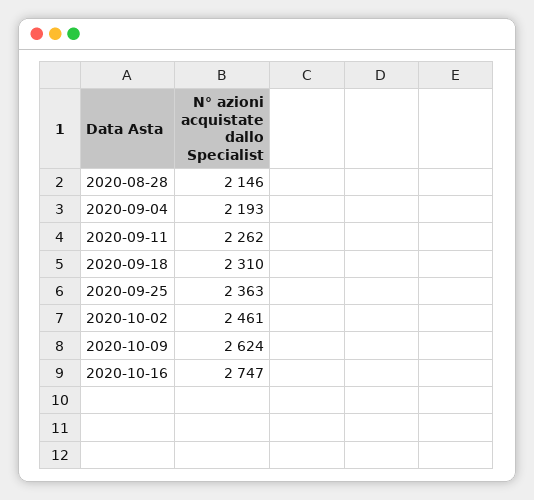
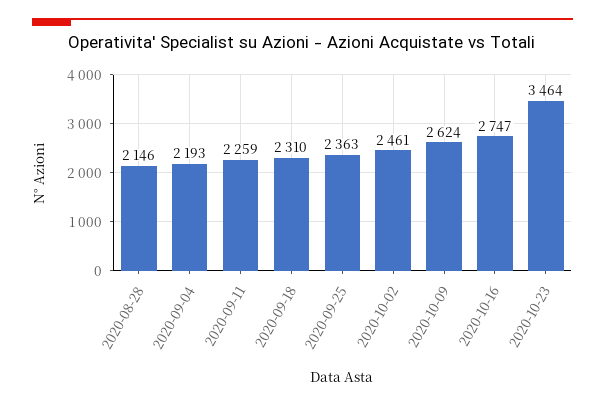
2020-09-11: 2262 -> 2259
2020-10-23: none -> 3464

